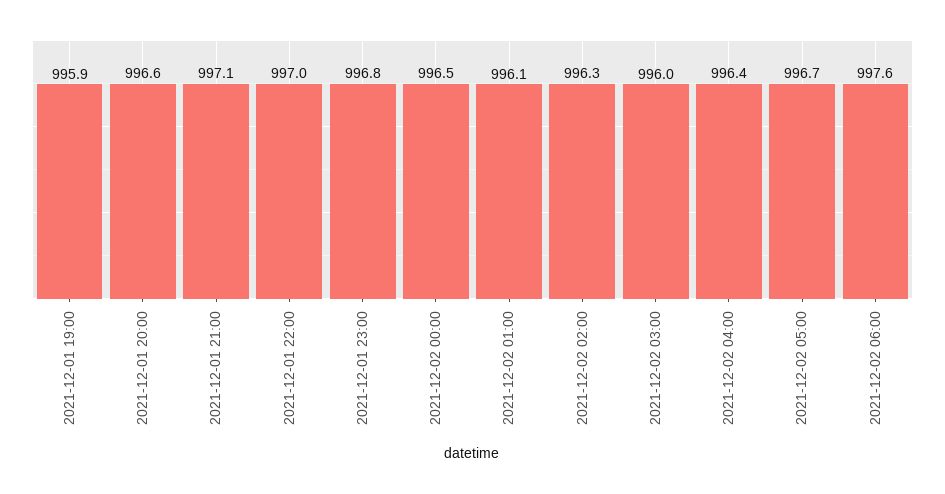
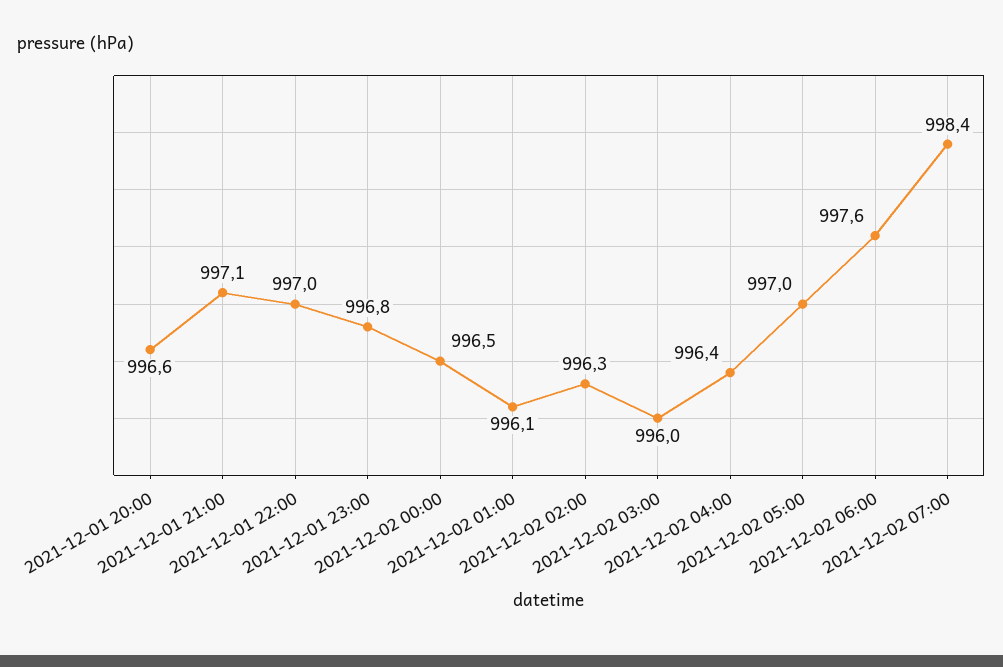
2021-12-01 19:00: 995.9 -> none
2021-12-02 05:00: 996.7 -> 997
2021-12-02 07:00: none -> 998.4

